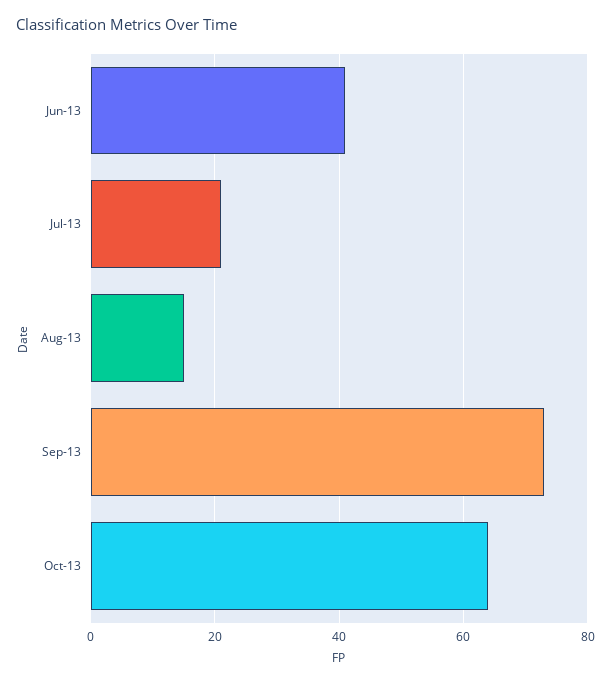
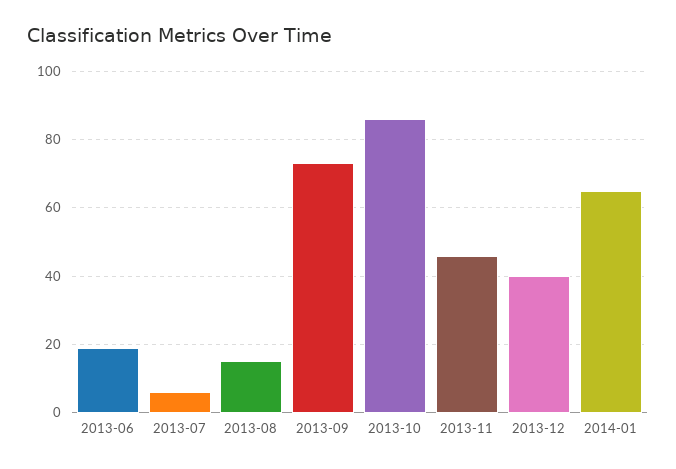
Jun-13: 40 -> 20
Jul-13: 20 -> 5
Oct-13: 65 -> 85
2013-11: none -> 45
2013-12: none -> 40
2014-01: none -> 65

